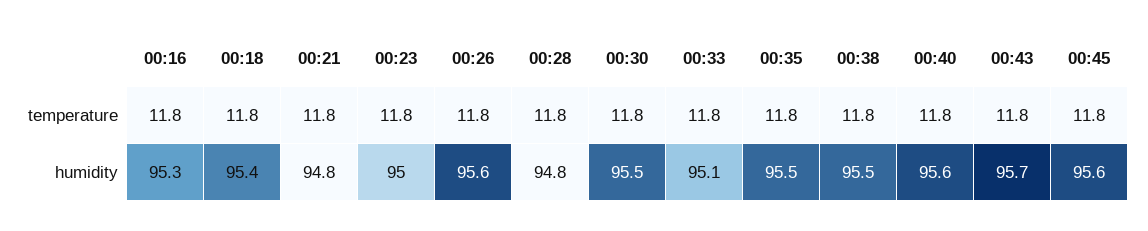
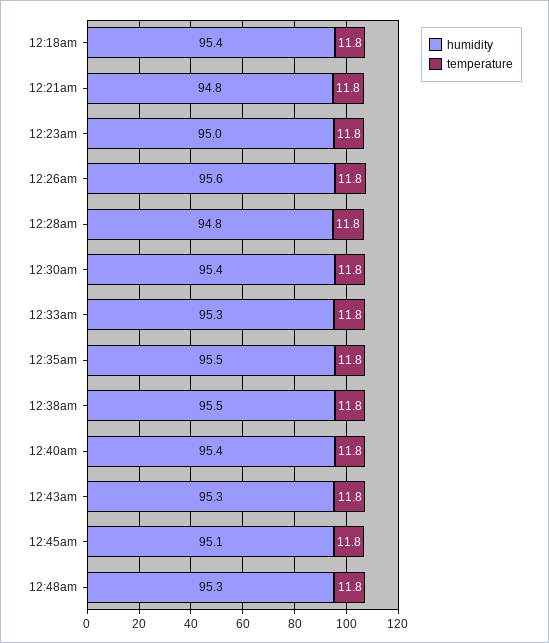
temperature, 00:16: 11.8 -> none
humidity, 00:16: 95.3 -> none
humidity, 00:30: 95.5 -> 95.4
humidity, 00:33: 95.1 -> 95.3
humidity, 00:40: 95.6 -> 95.4
humidity, 00:43: 95.7 -> 95.3
humidity, 00:45: 95.6 -> 95.1
humidity, 12:48am: none -> 95.3
temperature, 12:48am: none -> 11.8

